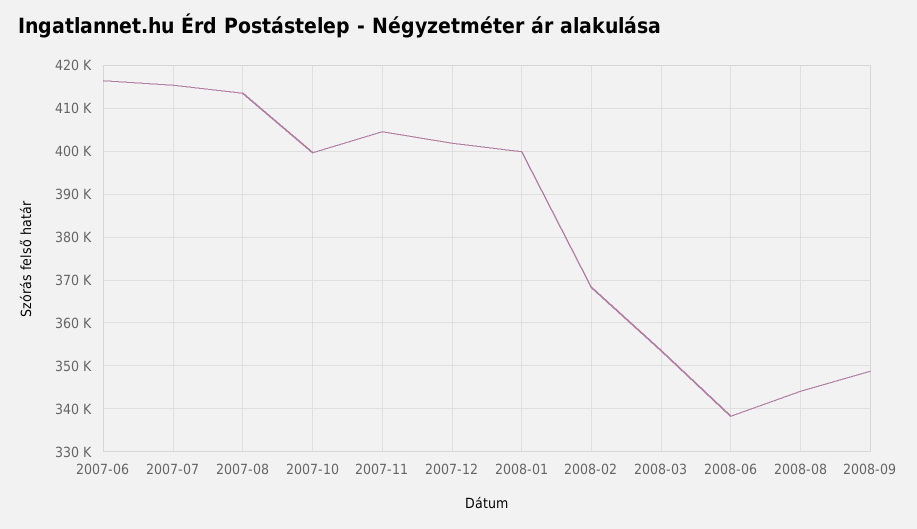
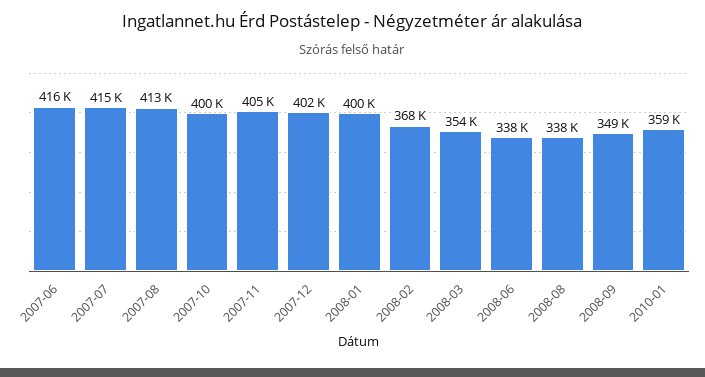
2008-08: 344000 -> 338000
2010-01: none -> 359000

